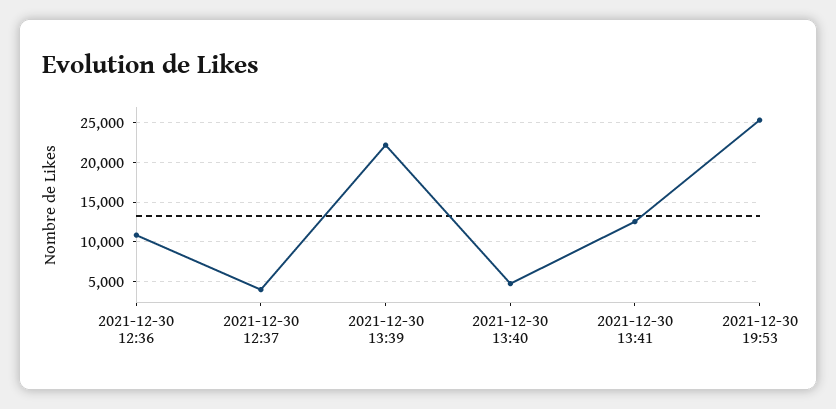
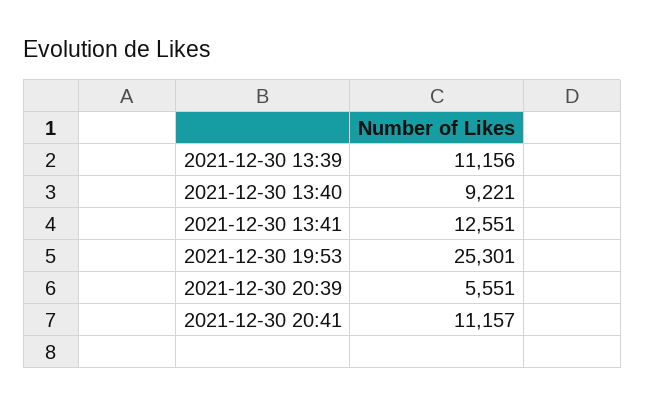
2021-12-30 12:36: 11000 -> none
2021-12-30 12:37: 4000 -> none
2021-12-30 13:39: 22000 -> 11156
2021-12-30 13:40: 5000 -> 9221
2021-12-30 20:39: none -> 5551
2021-12-30 20:41: none -> 11157

